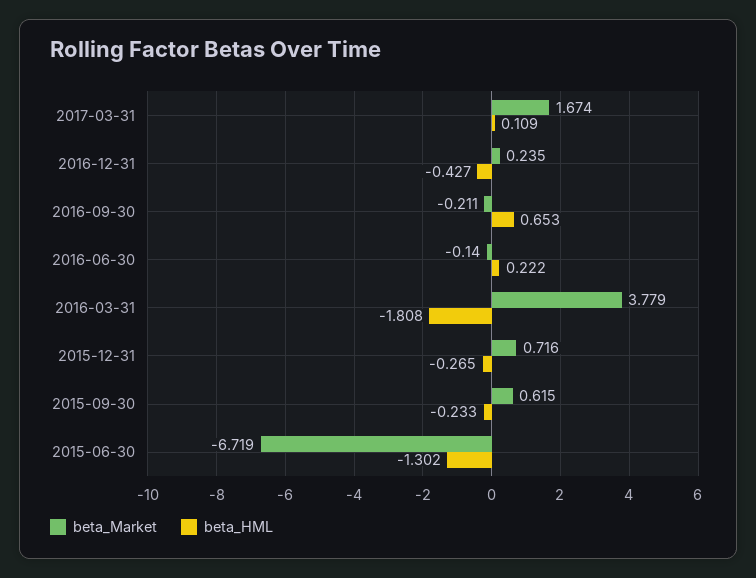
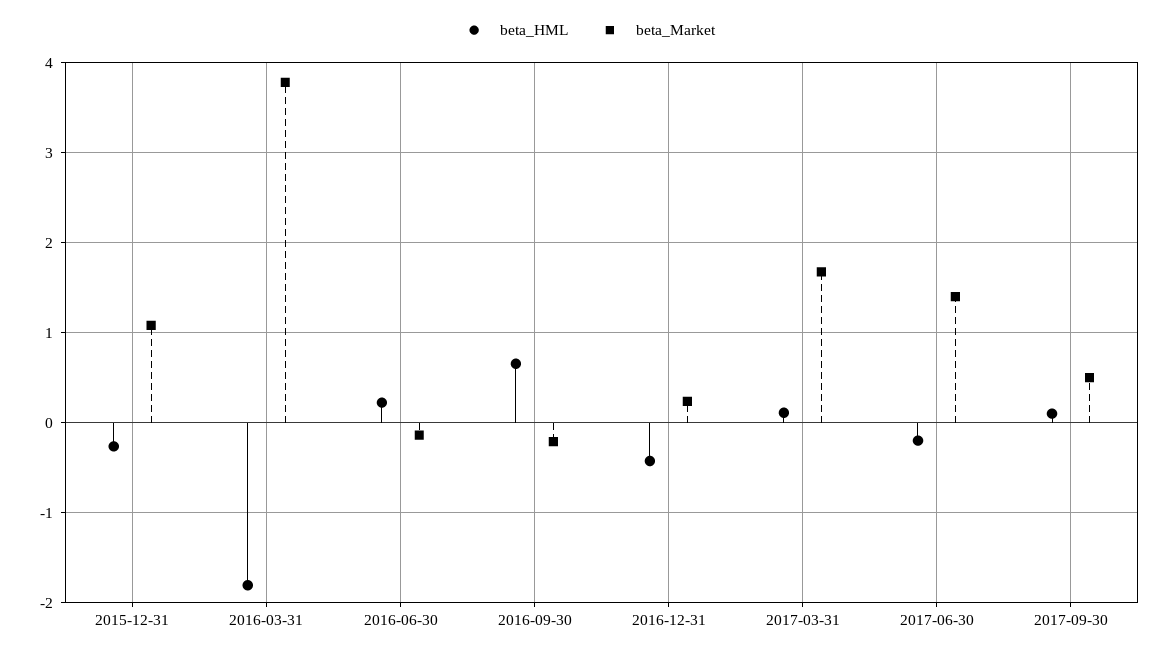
beta_Market, 2015-12-31: 0.716 -> 1.1
beta_Market, 2015-09-30: 0.615 -> none
beta_HML, 2015-09-30: -0.233 -> none
beta_Market, 2015-06-30: -6.719 -> none
beta_HML, 2015-06-30: -1.302 -> none
beta_HML, 2017-06-30: none -> -0.2
beta_Market, 2017-06-30: none -> 1.4
beta_HML, 2017-09-30: none -> 0.1
beta_Market, 2017-09-30: none -> 0.5

